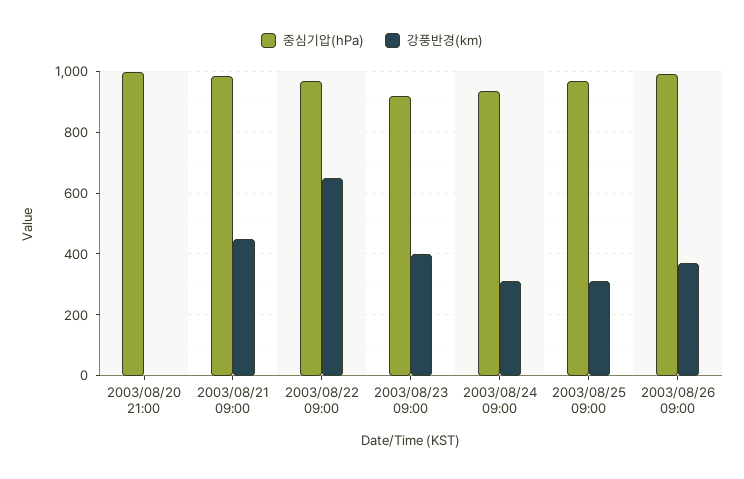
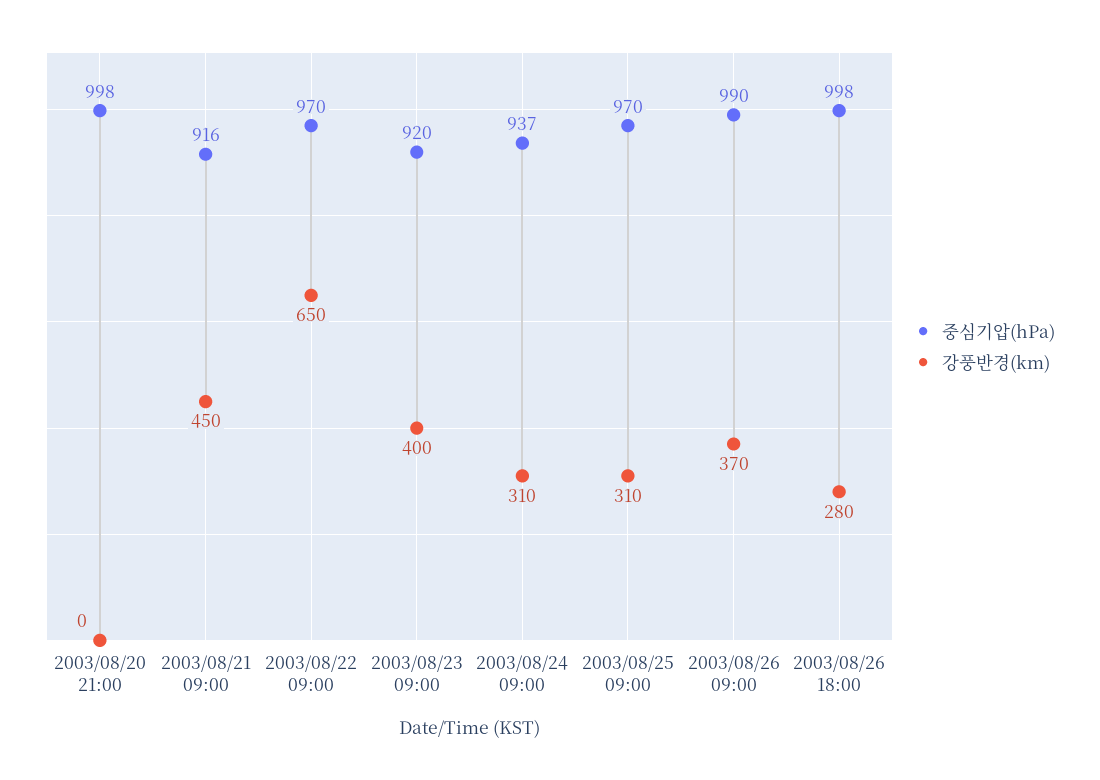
중심기압(hPa), 2003/08/21 09:00: 980 -> 916
중심기압(hPa), 2003/08/26 18:00: none -> 998
강풍반경(km), 2003/08/26 18:00: none -> 280

